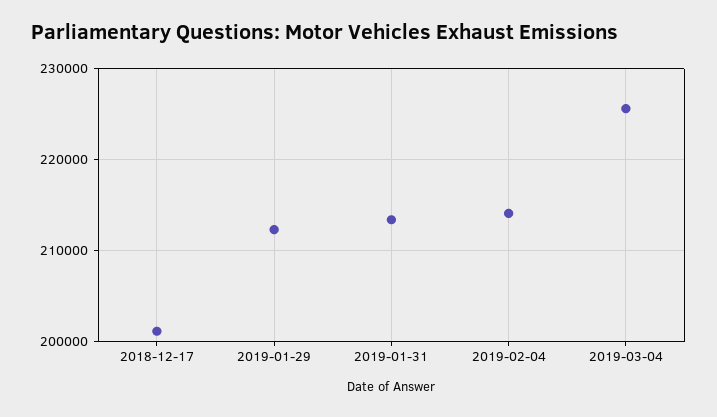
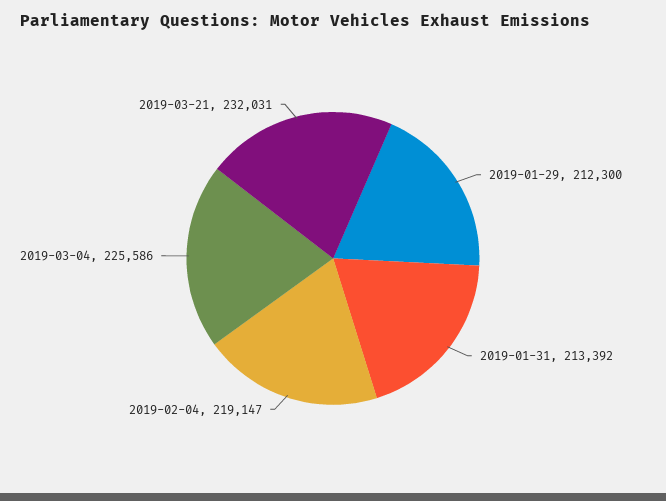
2018-12-17: 201000 -> none
2019-02-04: 214000 -> 219147
2019-03-21: none -> 232031

